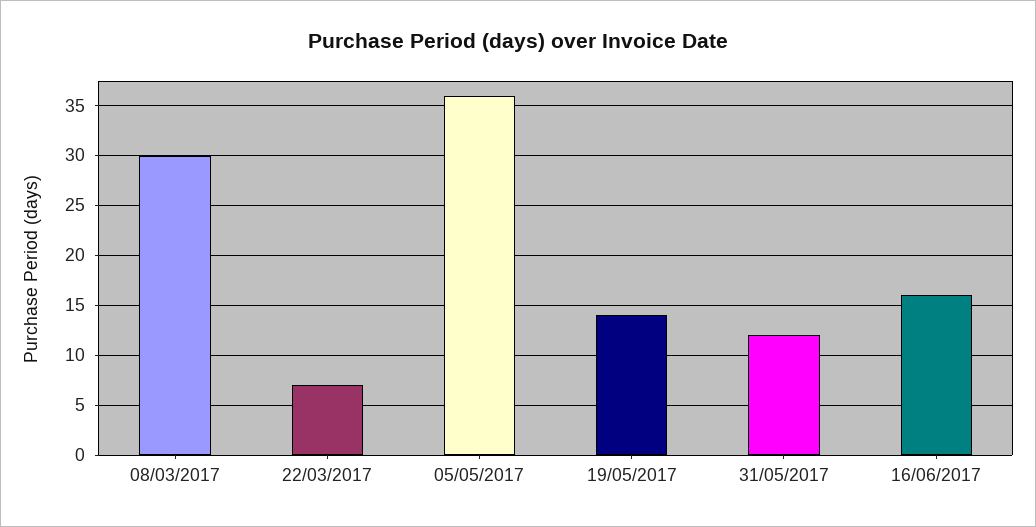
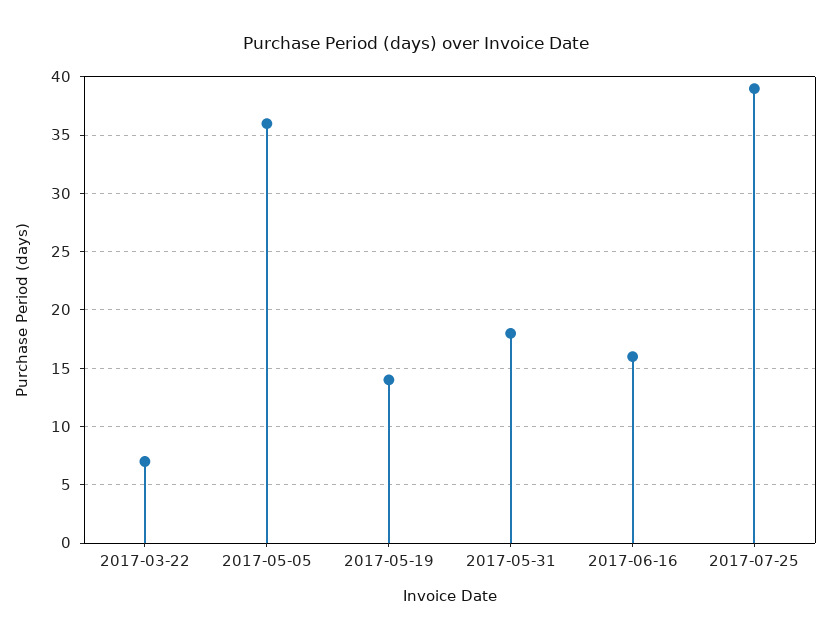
08/03/2017: 30 -> none
31/05/2017: 12 -> 18
2017-07-25: none -> 39

